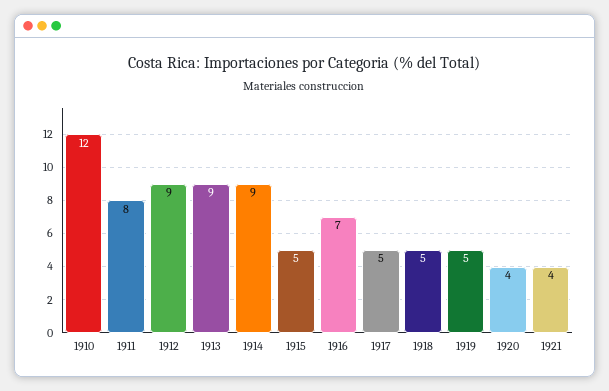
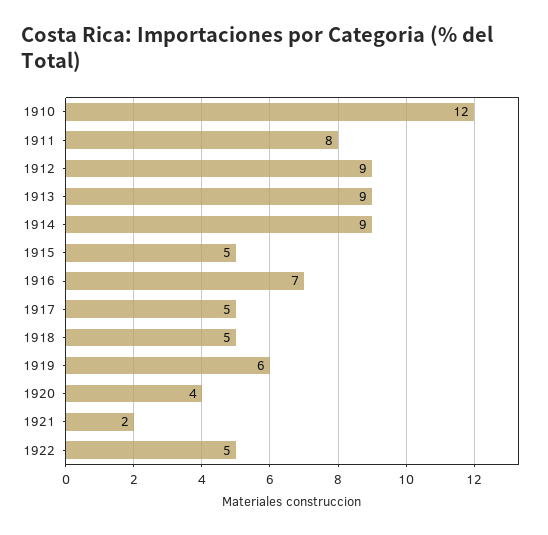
1919: 5 -> 6
1921: 4 -> 2
1922: none -> 5

